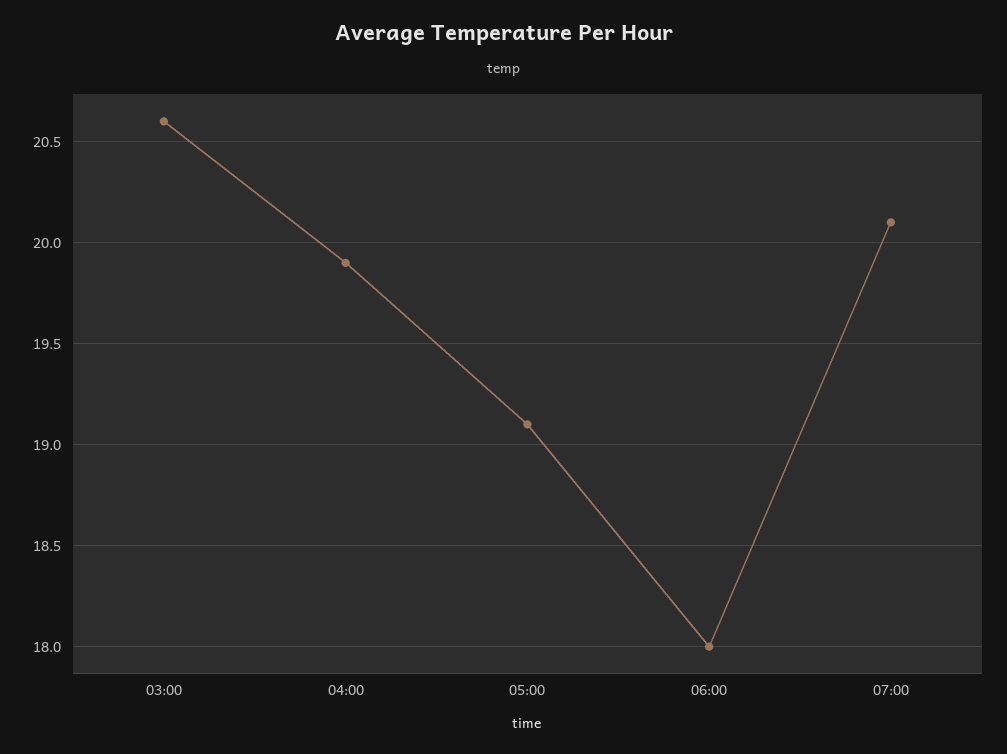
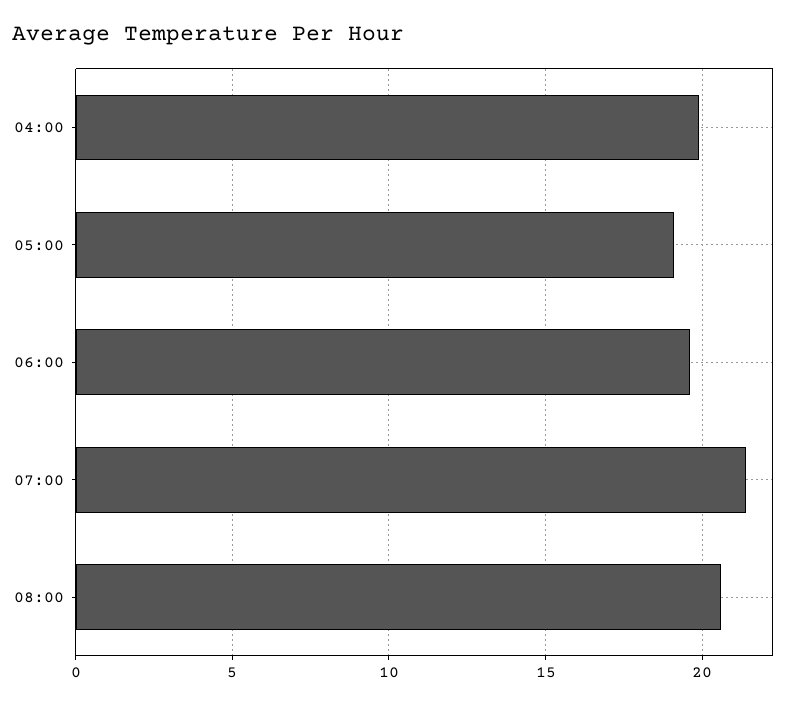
03:00: 20.6 -> none
06:00: 18 -> 19.5
07:00: 20.1 -> 21.5
08:00: none -> 20.5

